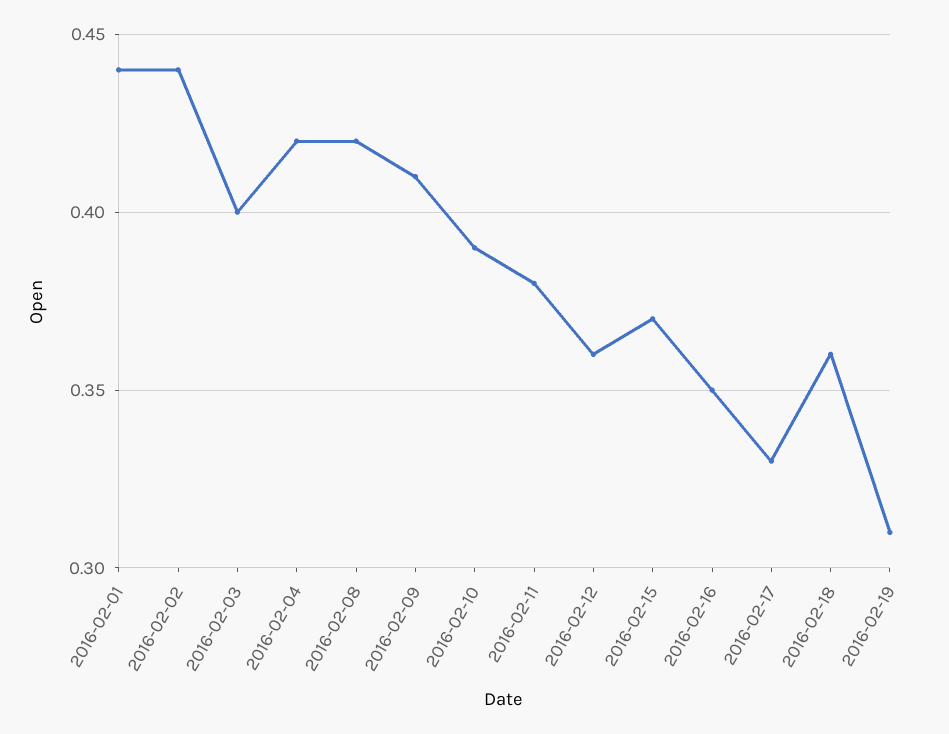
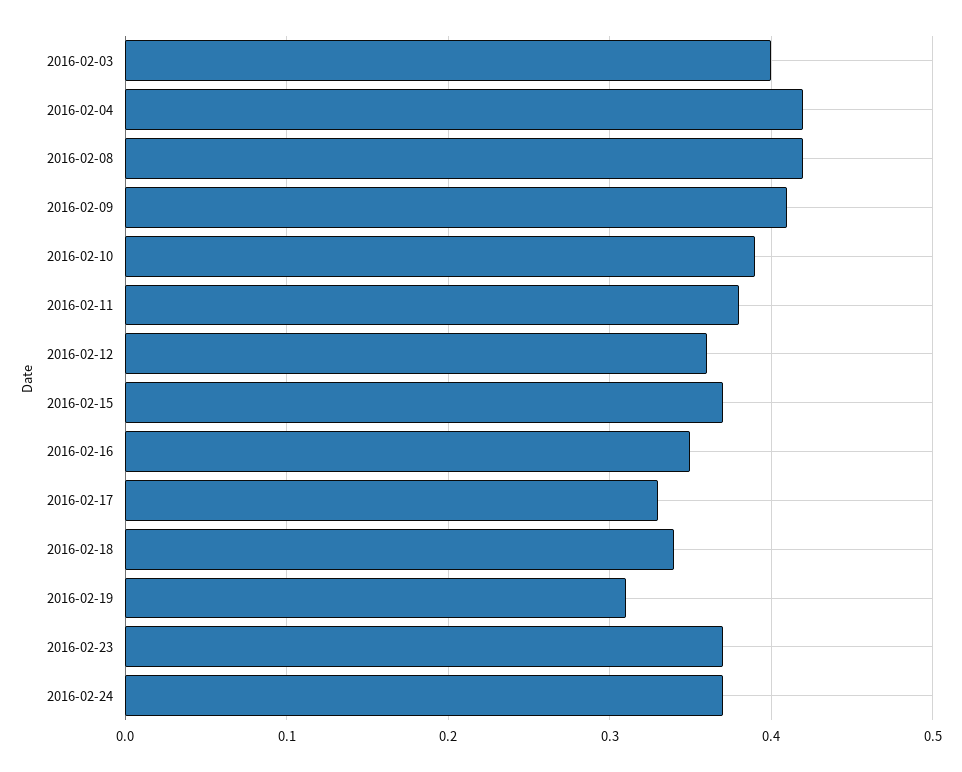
2016-02-01: 0.44 -> none
2016-02-02: 0.44 -> none
2016-02-18: 0.36 -> 0.34
2016-02-23: none -> 0.37
2016-02-24: none -> 0.37

